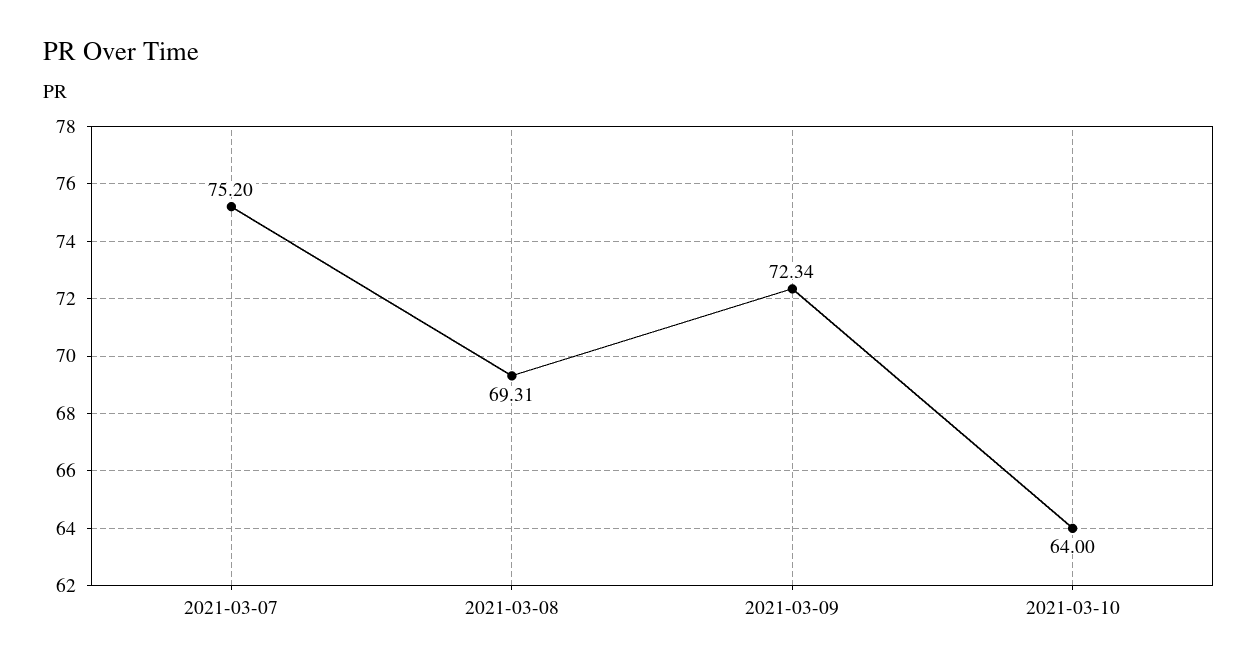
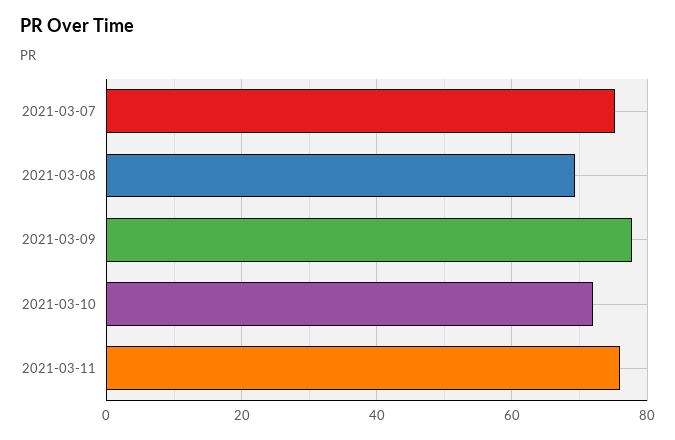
2021-03-09: 72.34 -> 78
2021-03-10: 64 -> 72
2021-03-11: none -> 76

